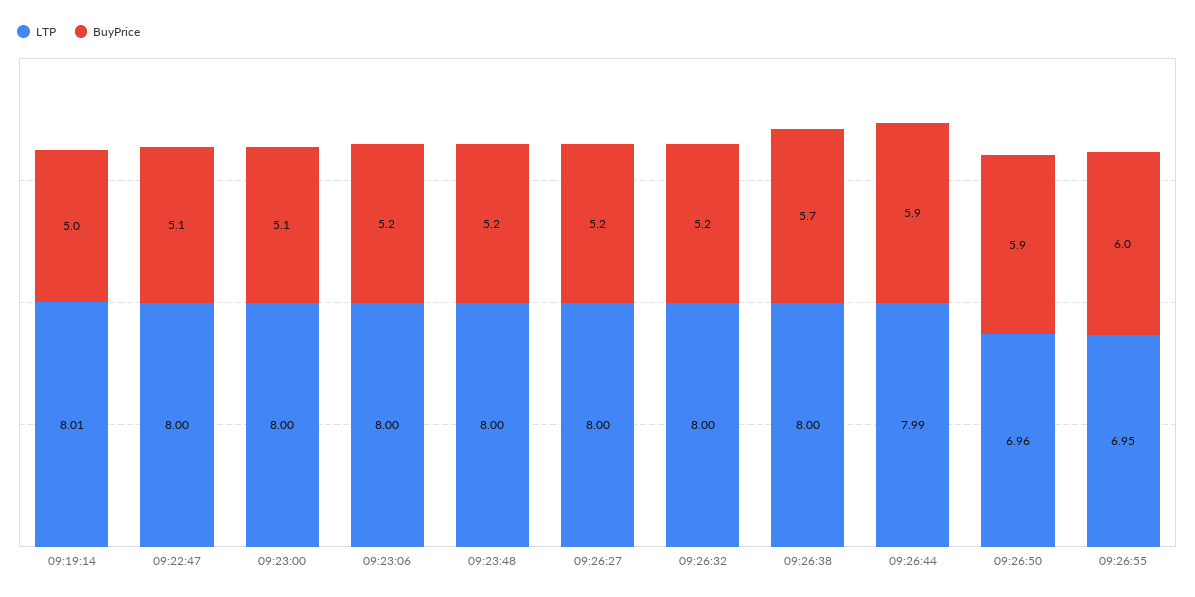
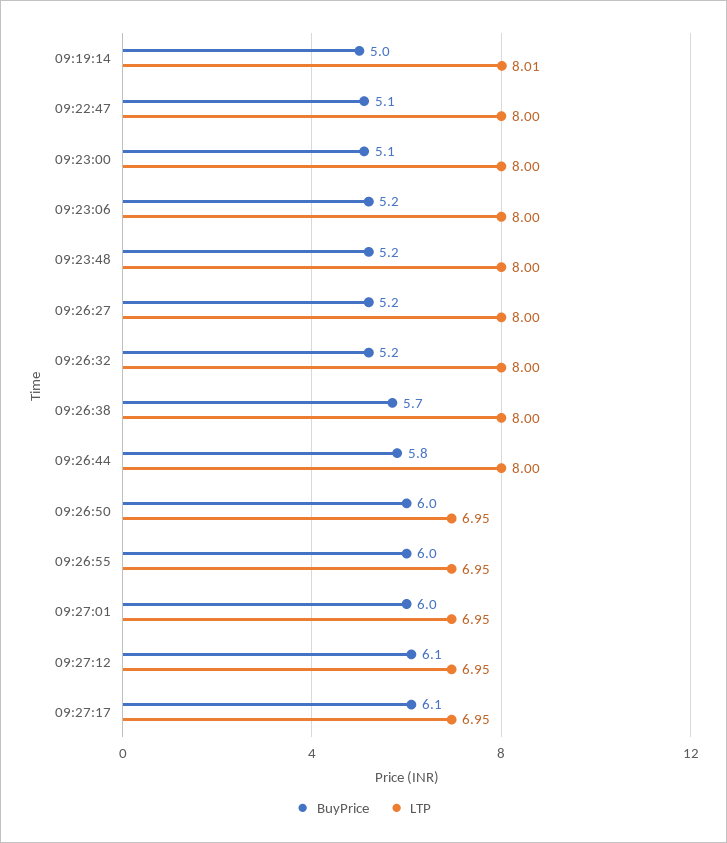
LTP, 09:26:44: 7.99 -> 8
BuyPrice, 09:26:44: 5.9 -> 5.8
LTP, 09:26:50: 6.96 -> 6.95
BuyPrice, 09:26:50: 5.9 -> 6
BuyPrice, 09:27:01: none -> 6
LTP, 09:27:01: none -> 6.95
BuyPrice, 09:27:12: none -> 6.1
LTP, 09:27:12: none -> 6.95
BuyPrice, 09:27:17: none -> 6.1
LTP, 09:27:17: none -> 6.95

